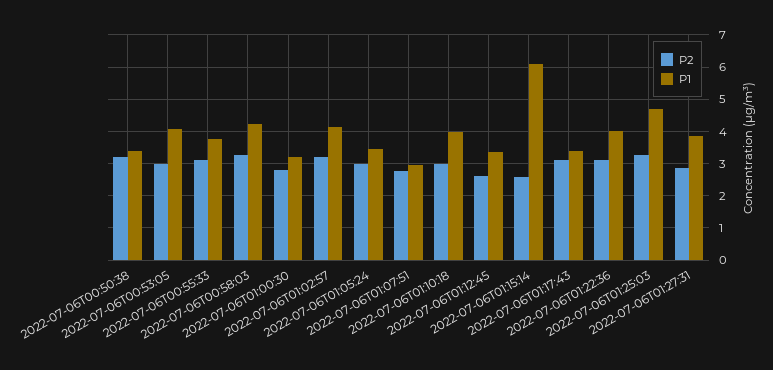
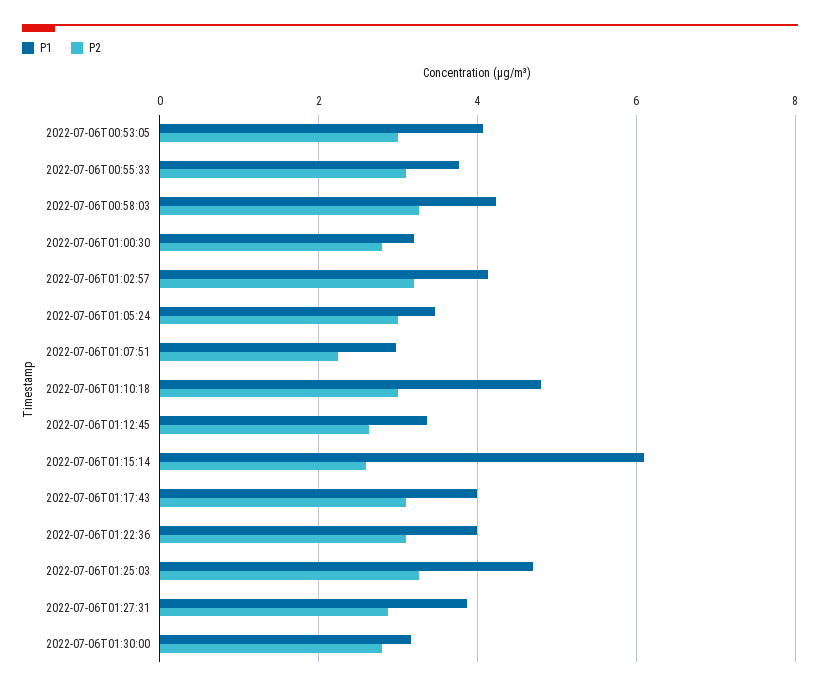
P2, 2022-07-06T00:50:38: 3.2 -> none
P1, 2022-07-06T00:50:38: 3.4 -> none
P2, 2022-07-06T01:07:51: 2.8 -> 2.2
P1, 2022-07-06T01:10:18: 4 -> 4.8
P1, 2022-07-06T01:17:43: 3.4 -> 4
P1, 2022-07-06T01:30:00: none -> 3.2
P2, 2022-07-06T01:30:00: none -> 2.8

